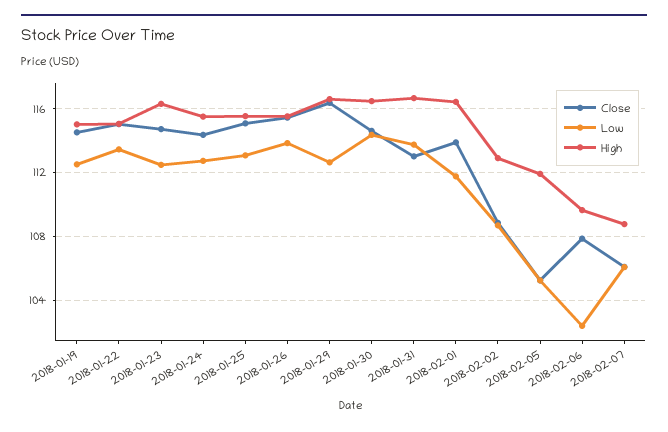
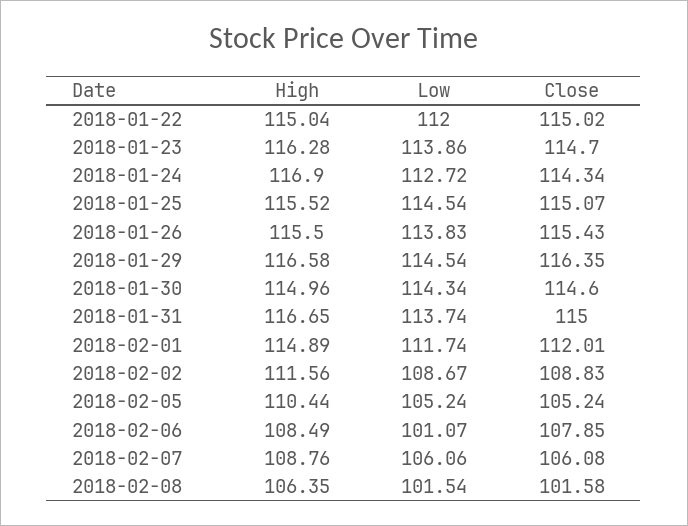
Close, 2018-01-19: 114.5 -> none
Low, 2018-01-19: 112.5 -> none
High, 2018-01-19: 115 -> none
Low, 2018-01-22: 113.5 -> 112
Low, 2018-01-23: 112.5 -> 113.86
High, 2018-01-24: 115.5 -> 116.9
Low, 2018-01-25: 113 -> 114.54
Low, 2018-01-29: 112.5 -> 114.54
High, 2018-01-30: 116.5 -> 114.96
Close, 2018-01-31: 113 -> 115
Close, 2018-02-01: 114 -> 112.01
High, 2018-02-01: 116.5 -> 114.89
High, 2018-02-02: 113 -> 111.56
High, 2018-02-05: 112 -> 110.44
Low, 2018-02-06: 102.5 -> 101.07
High, 2018-02-06: 109.5 -> 108.49
High, 2018-02-08: none -> 106.35
Low, 2018-02-08: none -> 101.54
Close, 2018-02-08: none -> 101.58

